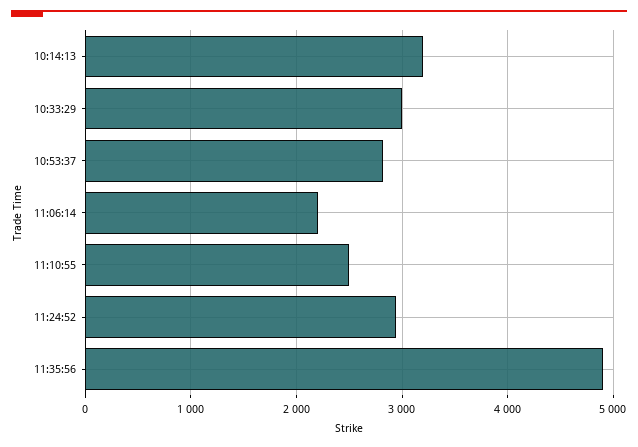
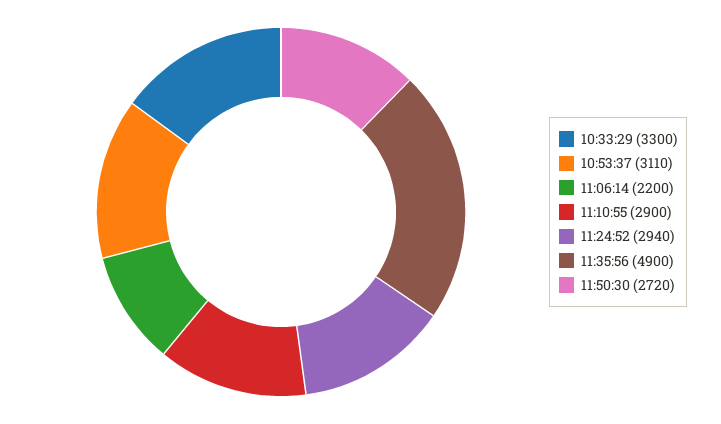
10:14:13: 3200 -> none
10:33:29: 3000 -> 3300
10:53:37: 2800 -> 3110
11:10:55: 2500 -> 2900
11:50:30: none -> 2720

